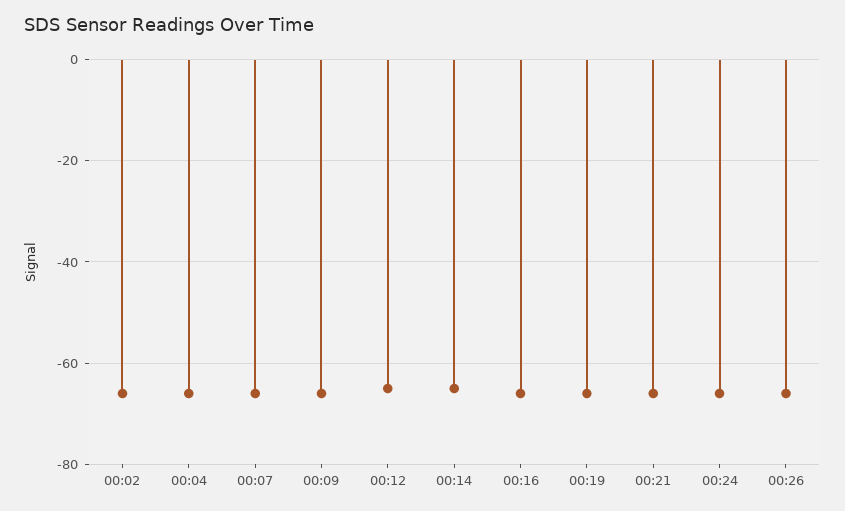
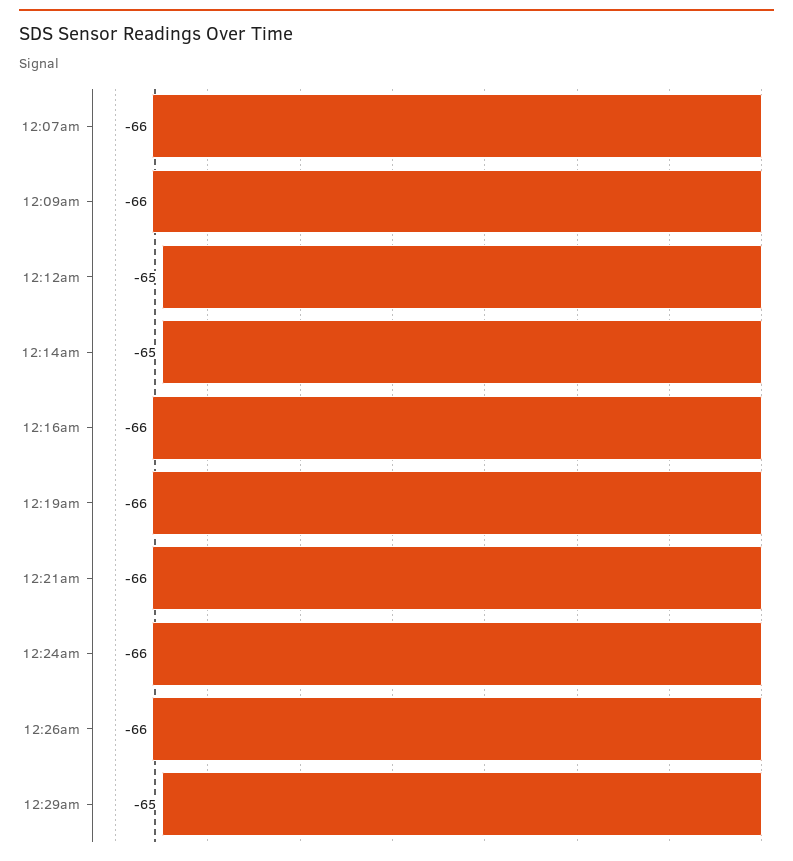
00:02: -65 -> none
00:04: -65 -> none
12:29am: none -> -65

